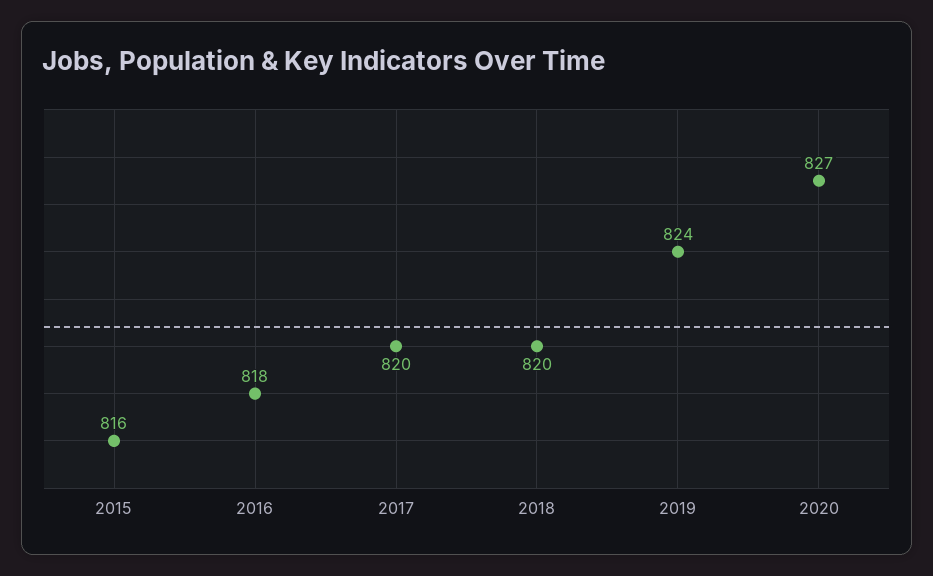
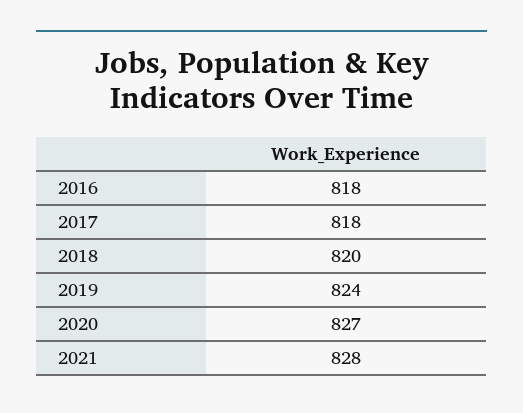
2015: 816 -> none
2017: 820 -> 818
2021: none -> 828

